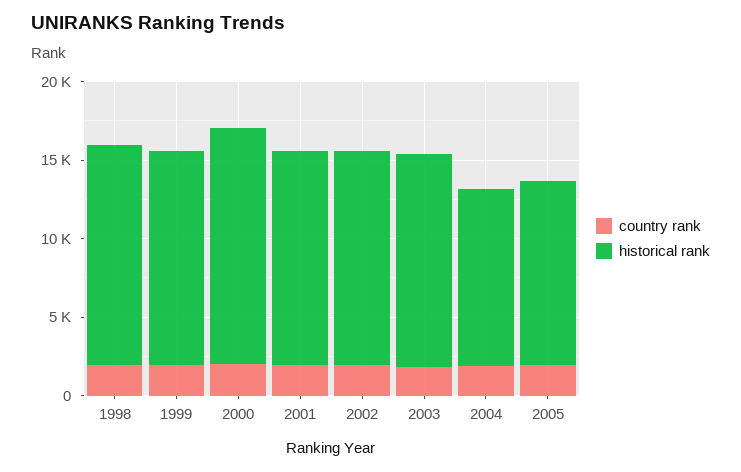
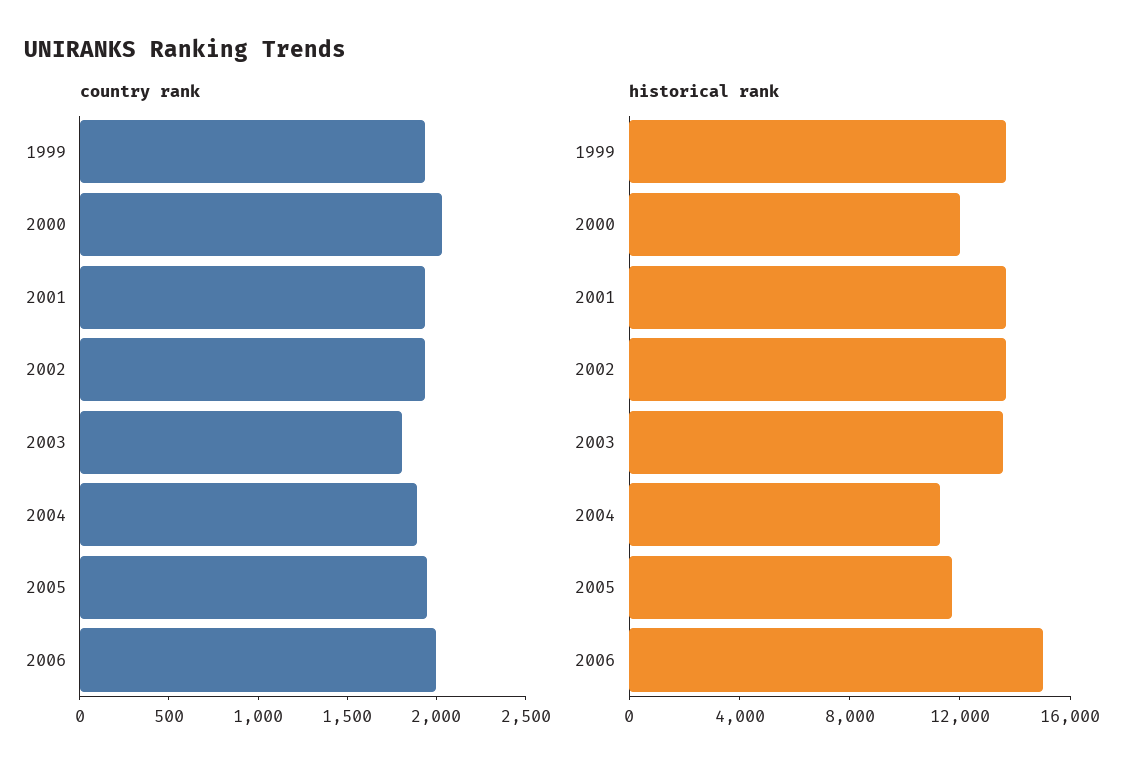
country rank, 1998: 2000 -> none
historical rank, 1998: 14000 -> none
historical rank, 2000: 15000 -> 12000
country rank, 2006: none -> 2000
historical rank, 2006: none -> 15000

